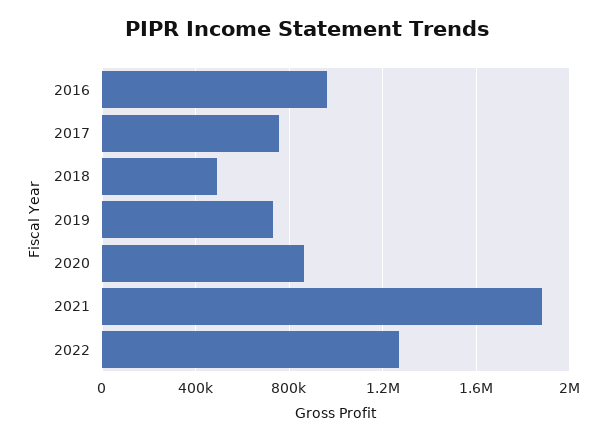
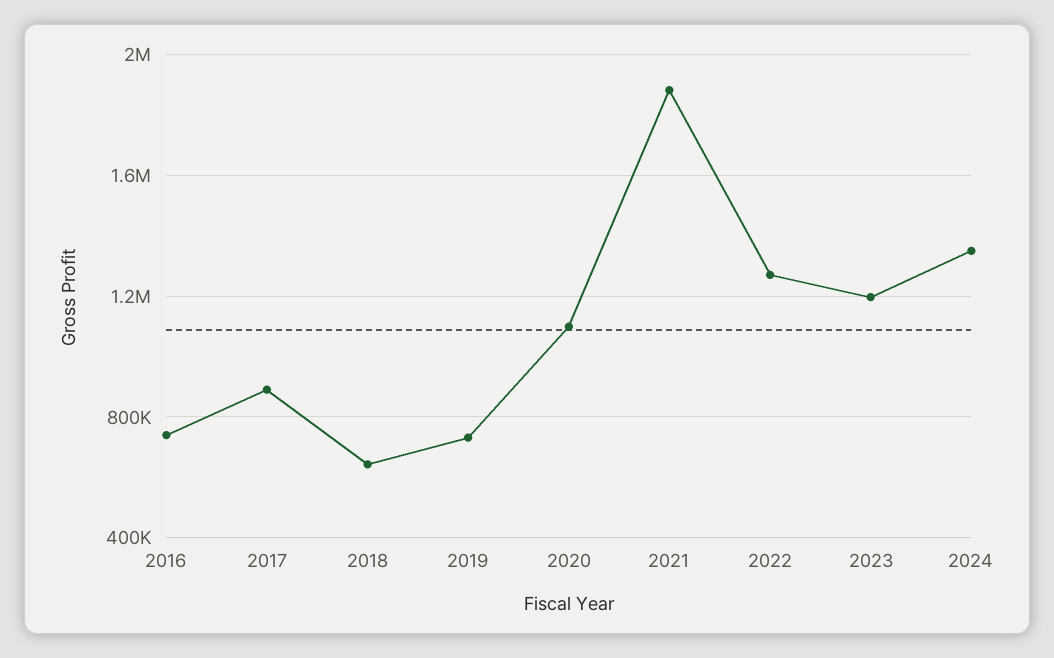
2016: 950000 -> 750000
2017: 750000 -> 900000
2018: 500000 -> 650000
2020: 850000 -> 1100000
2023: none -> 1200000
2024: none -> 1350000

